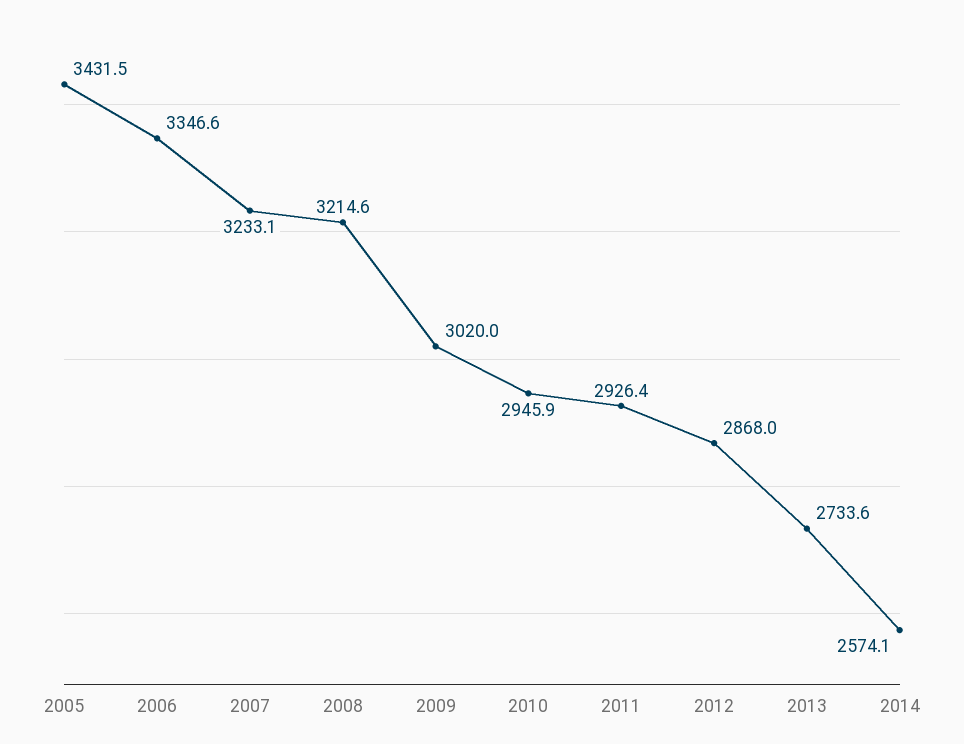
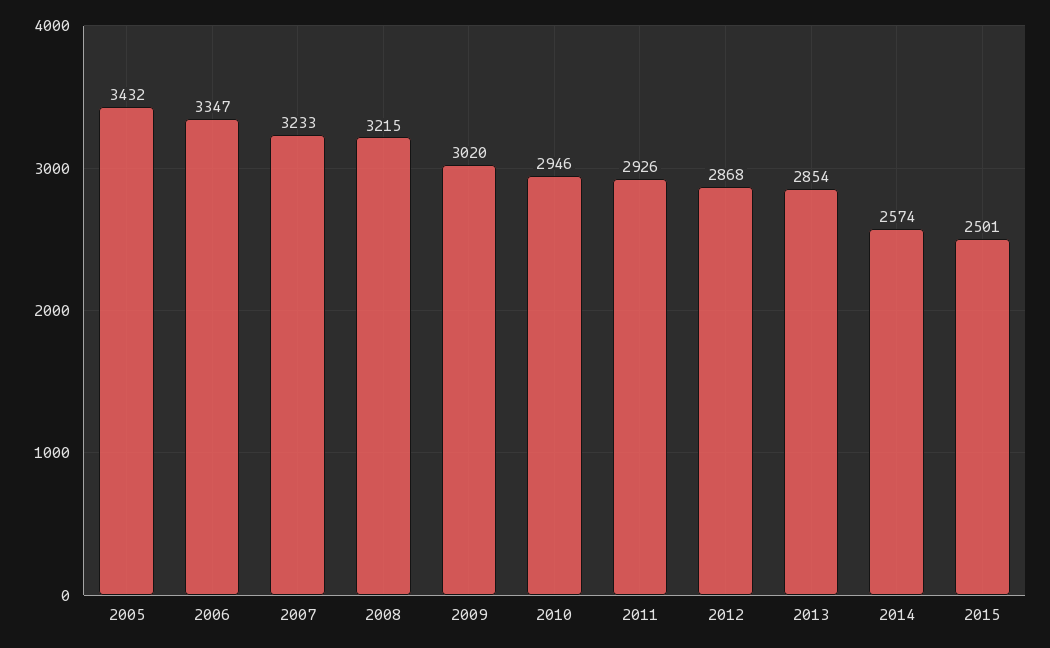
2013: 2733.6 -> 2854
2015: none -> 2501

